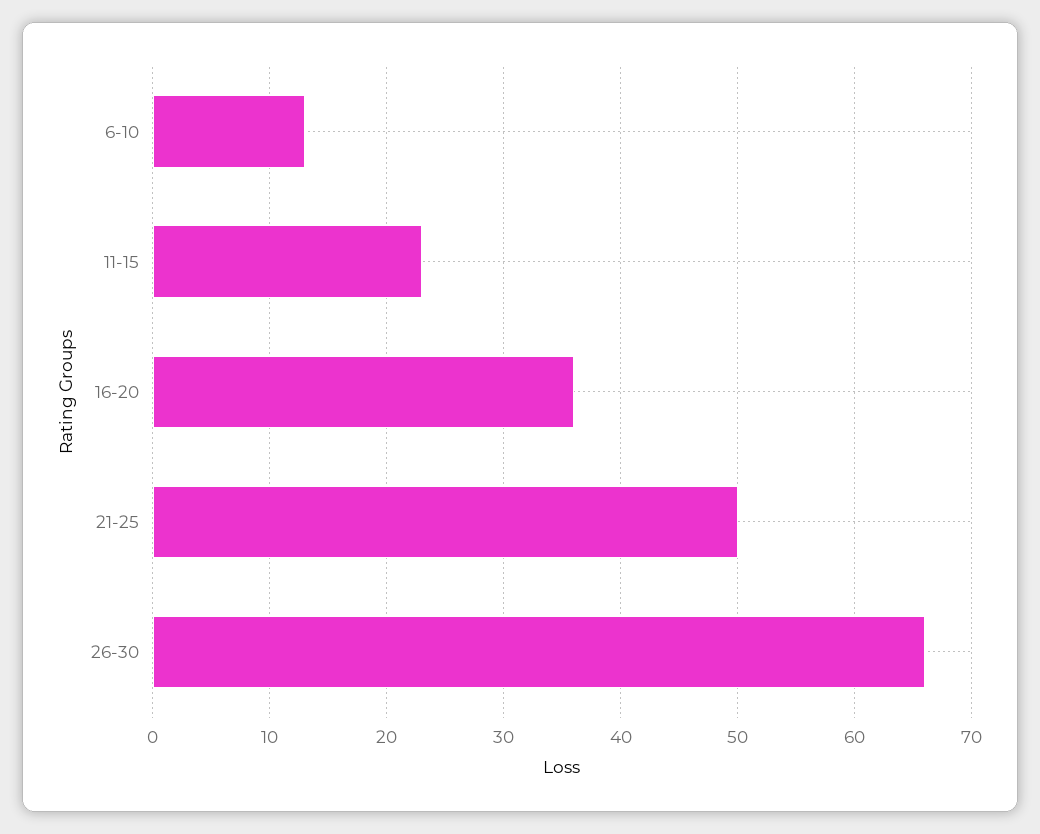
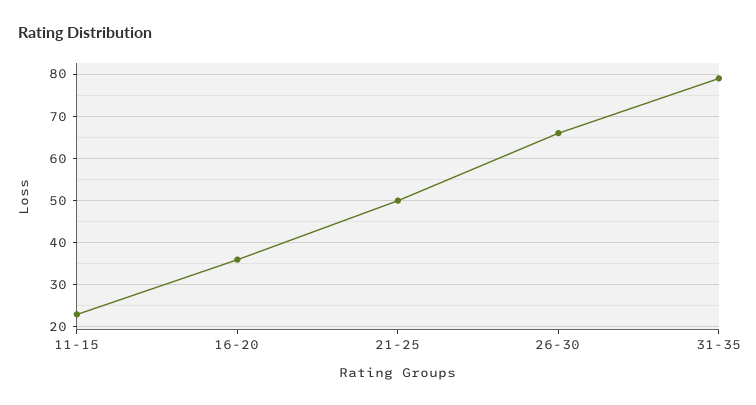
6-10: 13 -> none
31-35: none -> 80

